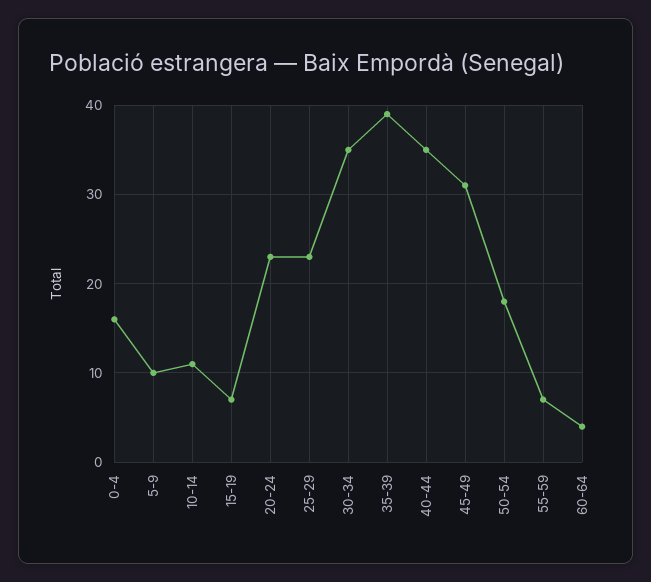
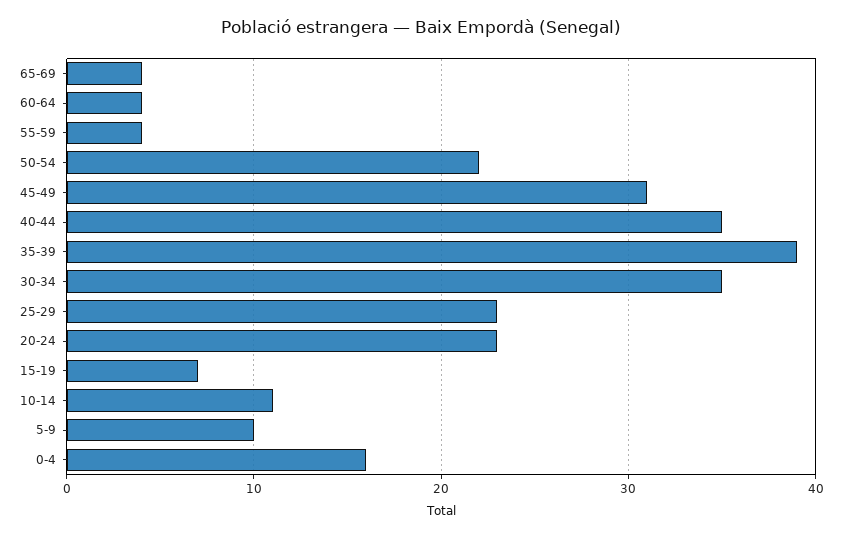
50-54: 18 -> 22
55-59: 7 -> 4
65-69: none -> 4

